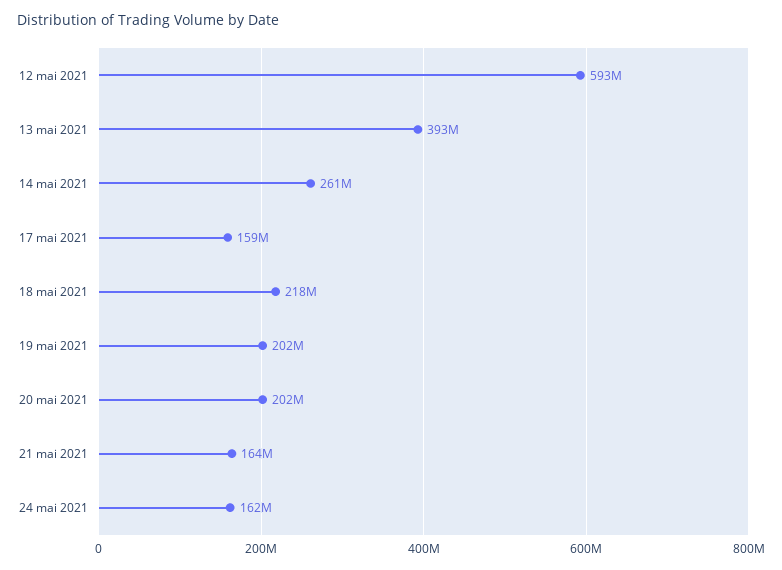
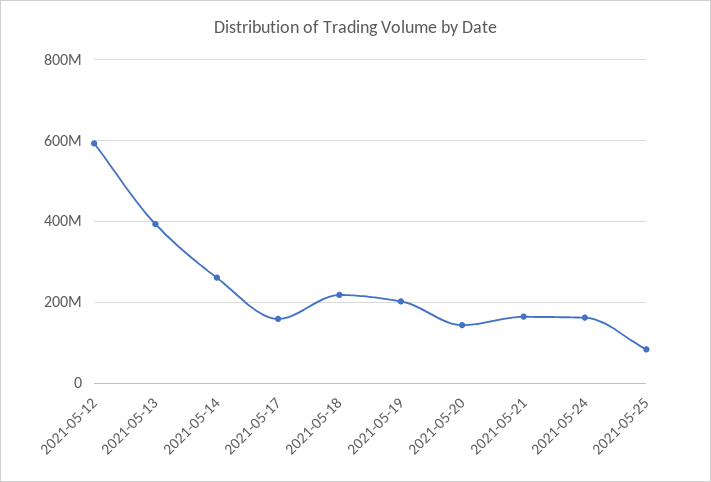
20 mai 2021: 202000000 -> 140000000
2021-05-25: none -> 80000000

